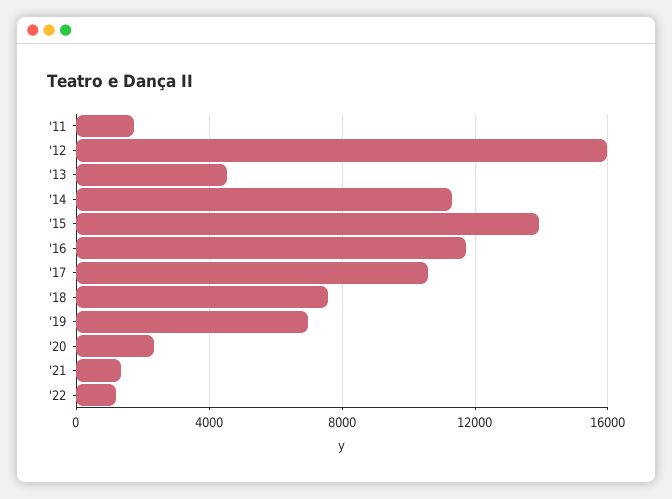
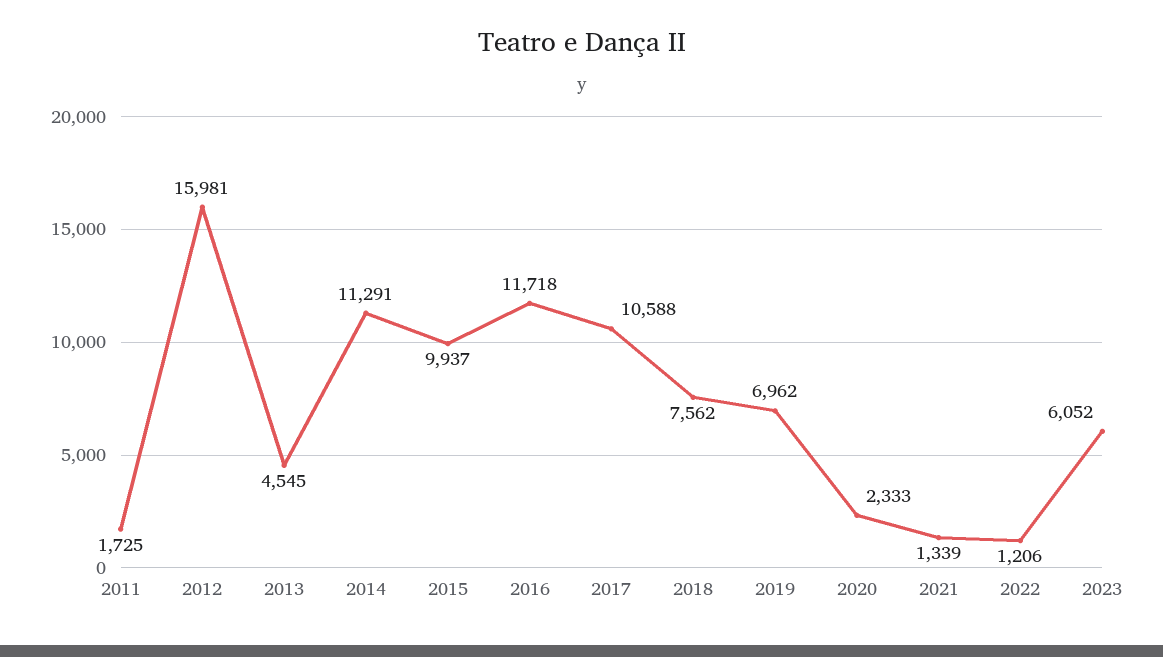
'15: 14000 -> 9937
2023: none -> 6052

